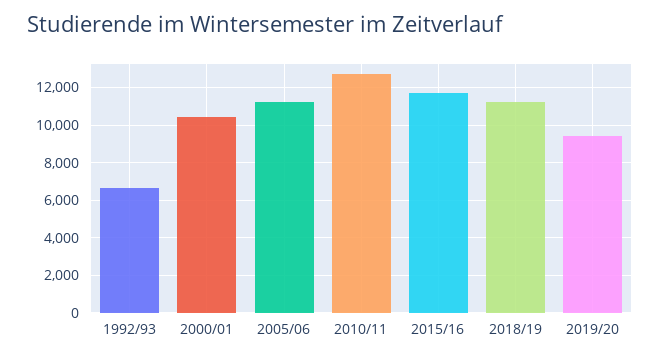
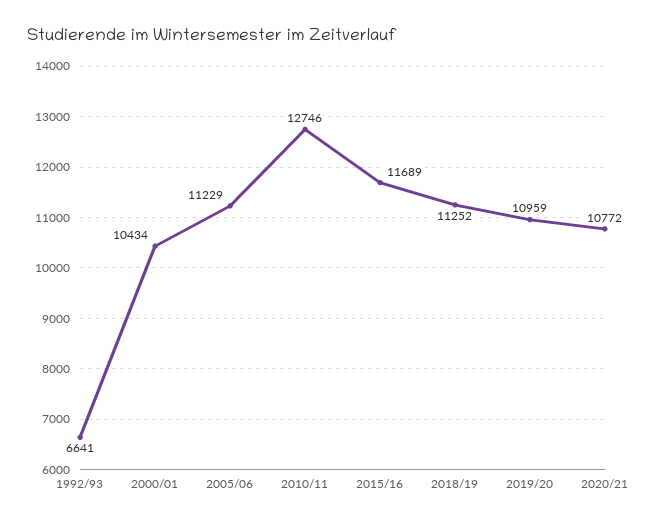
2019/20: 9500 -> 10959
2020/21: none -> 10772

